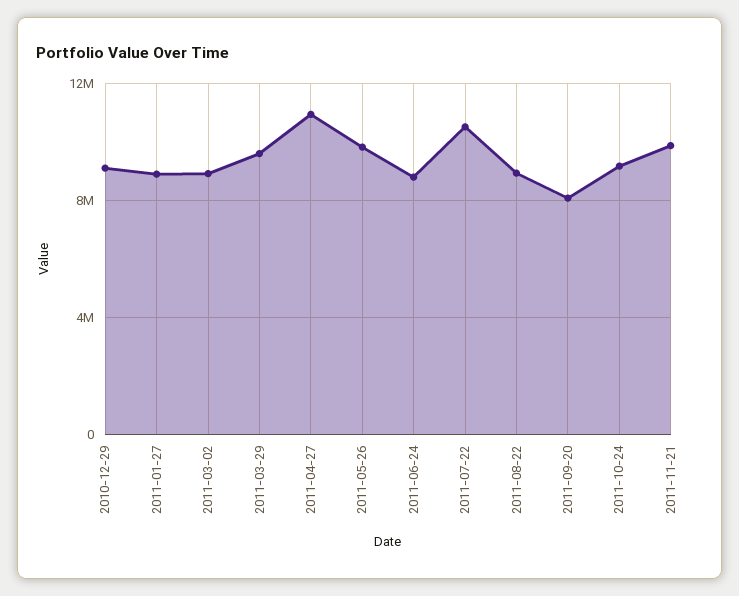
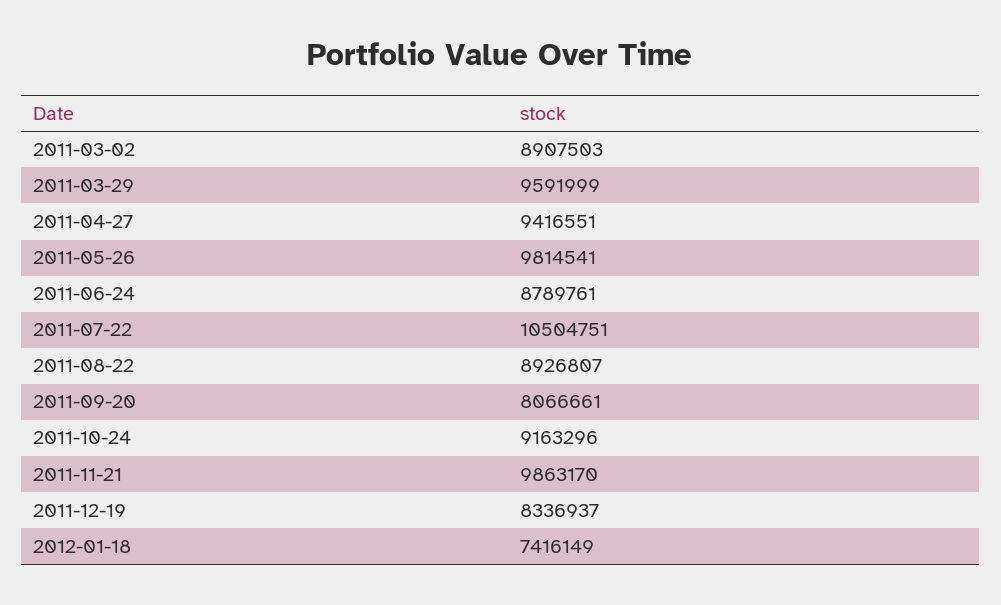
2010-12-29: 9000000 -> none
2011-01-27: 9000000 -> none
2011-04-27: 11000000 -> 9416551
2011-12-19: none -> 8336937
2012-01-18: none -> 7416149

